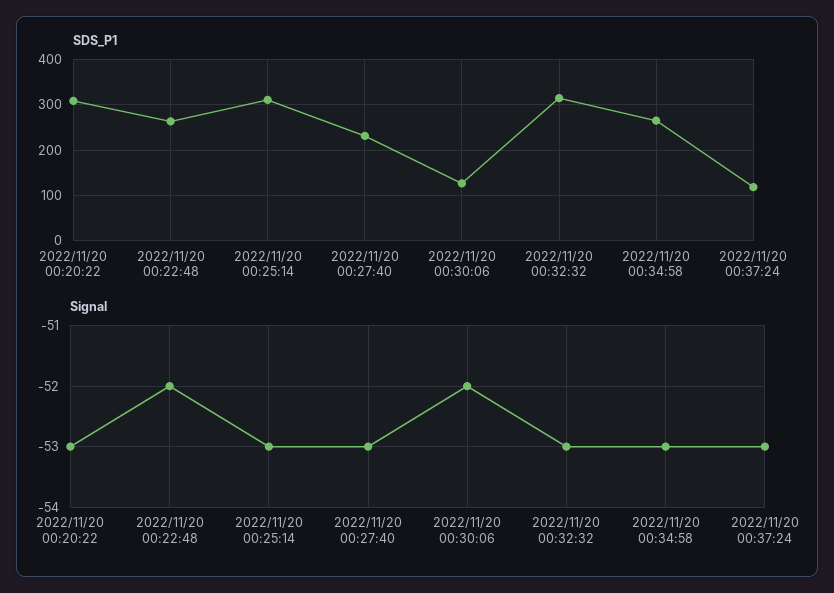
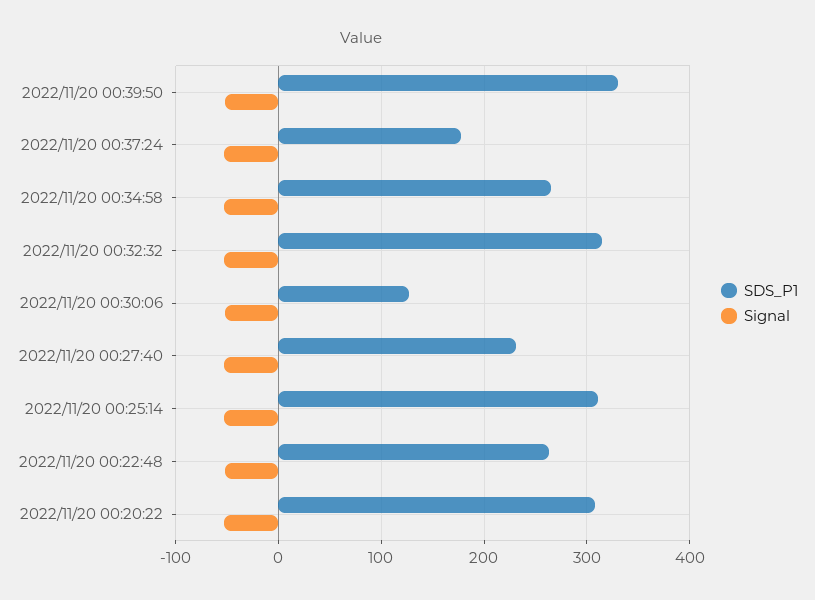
SDS_P1, 2022/11/20 00:37:24: 120 -> 180
SDS_P1, 2022/11/20 00:39:50: none -> 330
Signal, 2022/11/20 00:39:50: none -> -50

